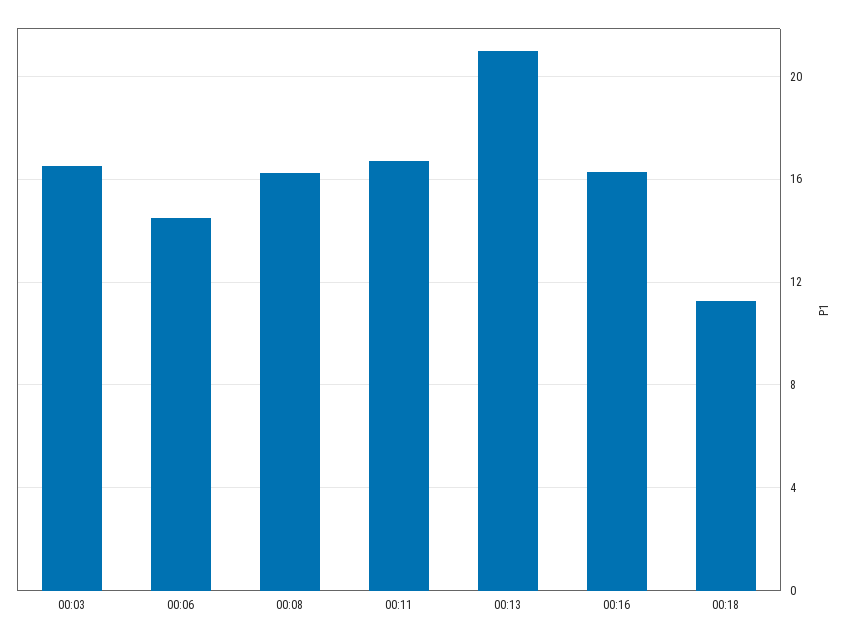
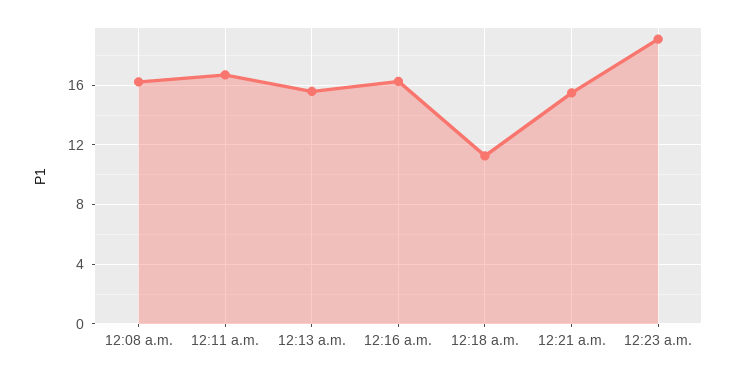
00:03: 16.5 -> none
00:06: 14.5 -> none
00:13: 21 -> 15.5
12:21 a.m.: none -> 15.5
12:23 a.m.: none -> 19

